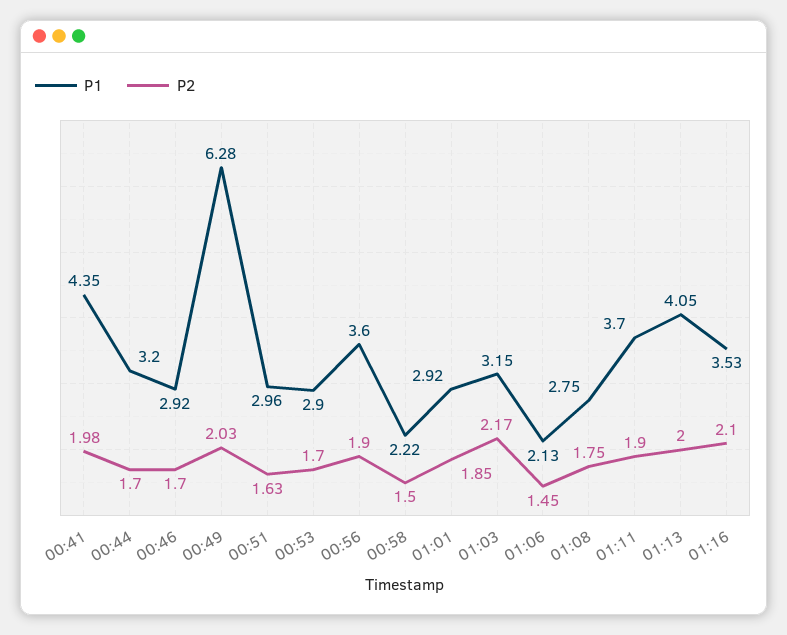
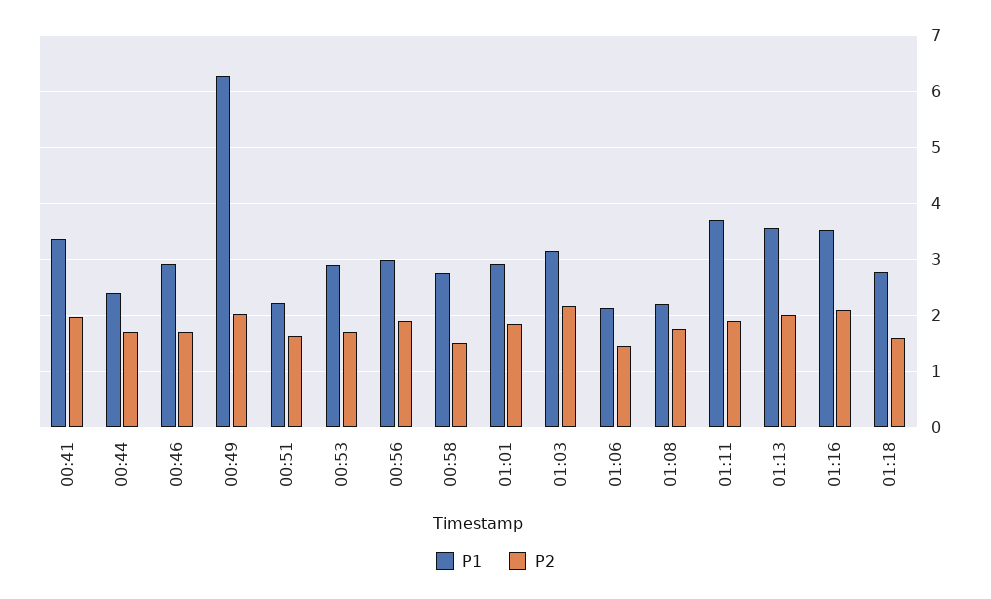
P1, 00:41: 4.35 -> 3.4
P1, 00:44: 3.2 -> 2.4
P1, 00:51: 2.96 -> 2.2
P1, 00:56: 3.6 -> 3
P1, 00:58: 2.22 -> 2.8
P1, 01:08: 2.75 -> 2.2
P1, 01:13: 4.05 -> 3.6
P1, 01:18: none -> 2.8
P2, 01:18: none -> 1.6

